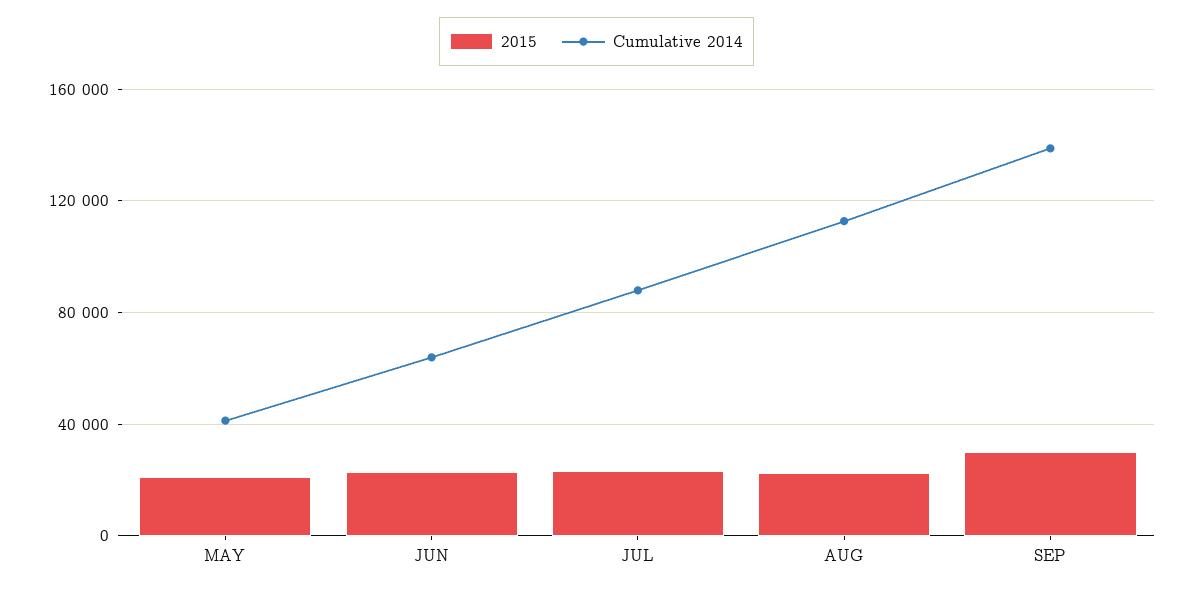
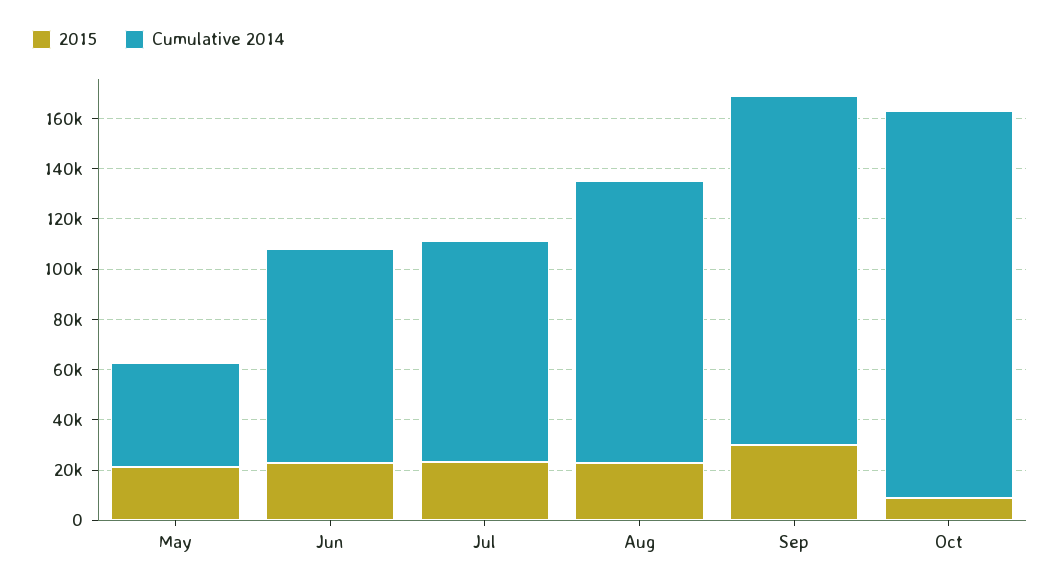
Cumulative 2014, JUN: 65000 -> 85000
2015, Oct: none -> 10000
Cumulative 2014, Oct: none -> 155000

